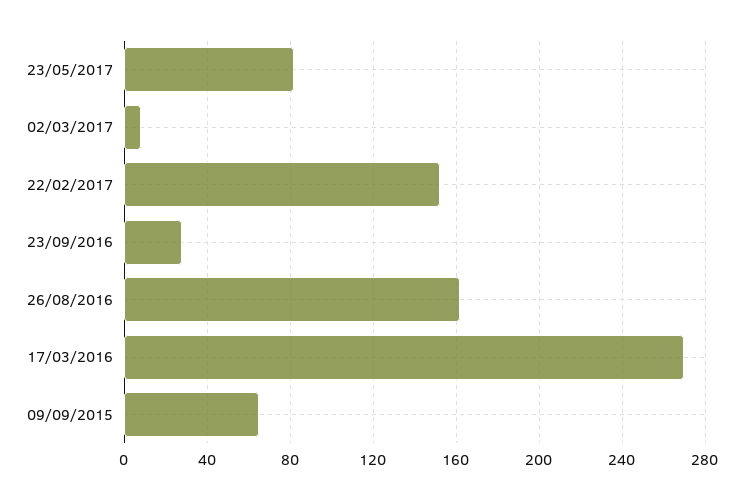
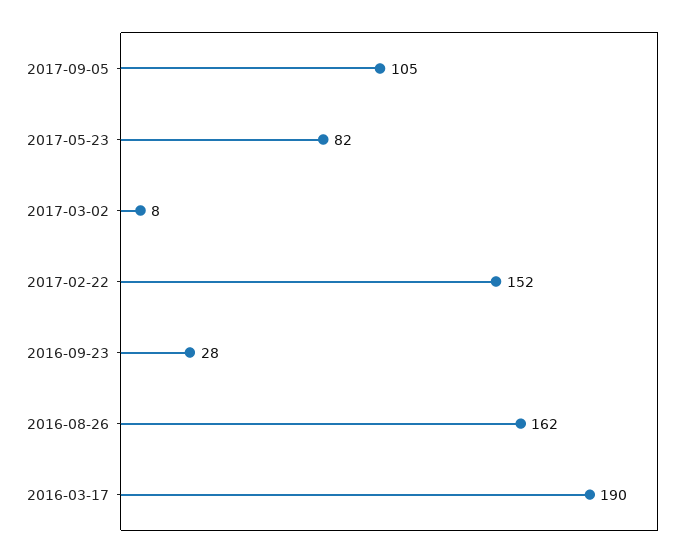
17/03/2016: 270 -> 190
09/09/2015: 65 -> none
2017-09-05: none -> 105

